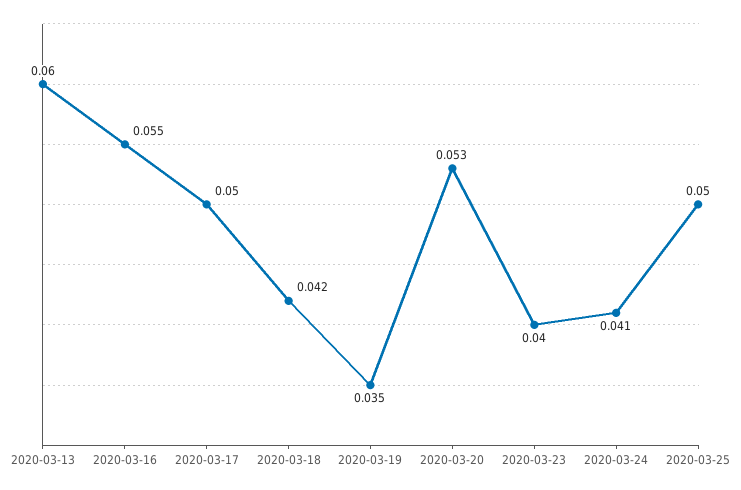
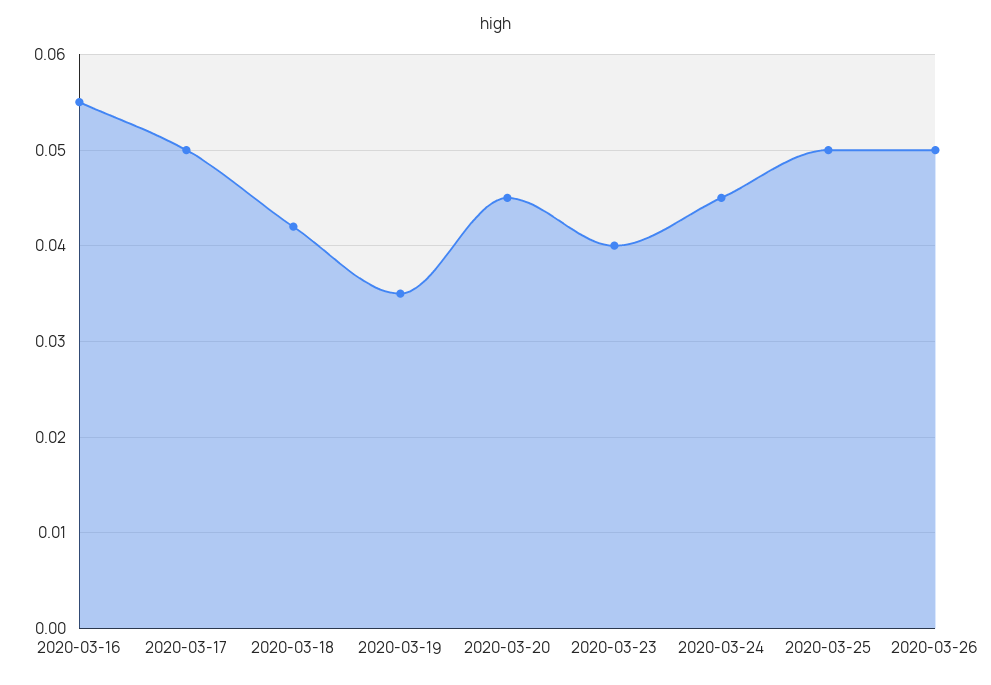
2020-03-13: 0.06 -> none
2020-03-20: 0.053 -> 0.045
2020-03-24: 0.041 -> 0.045
2020-03-26: none -> 0.05

